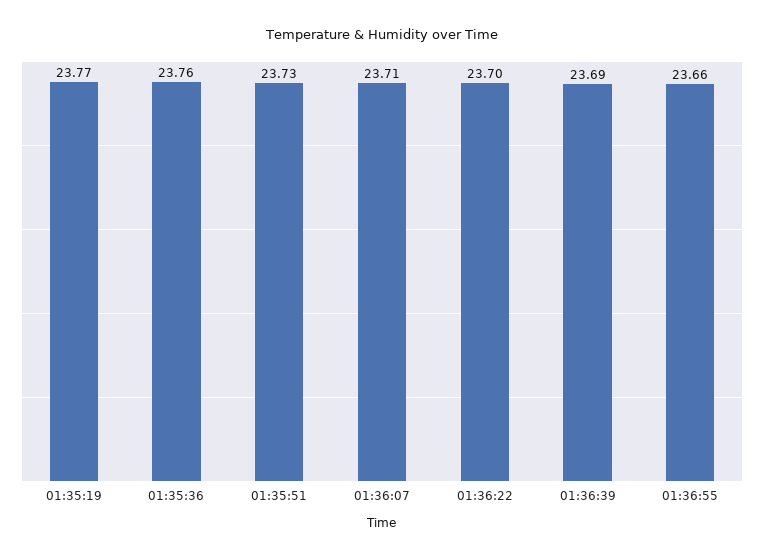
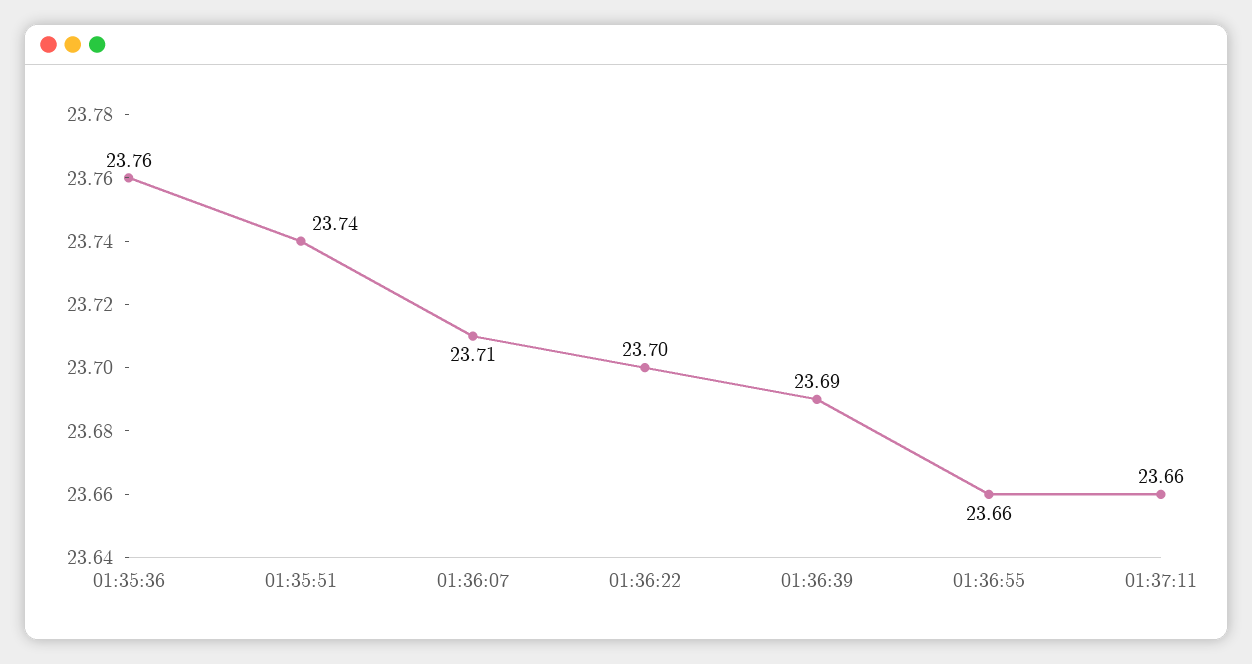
01:35:19: 23.77 -> none
01:35:51: 23.73 -> 23.74
01:37:11: none -> 23.66

